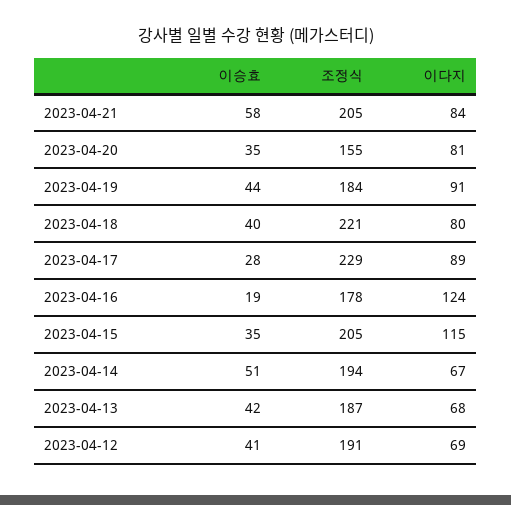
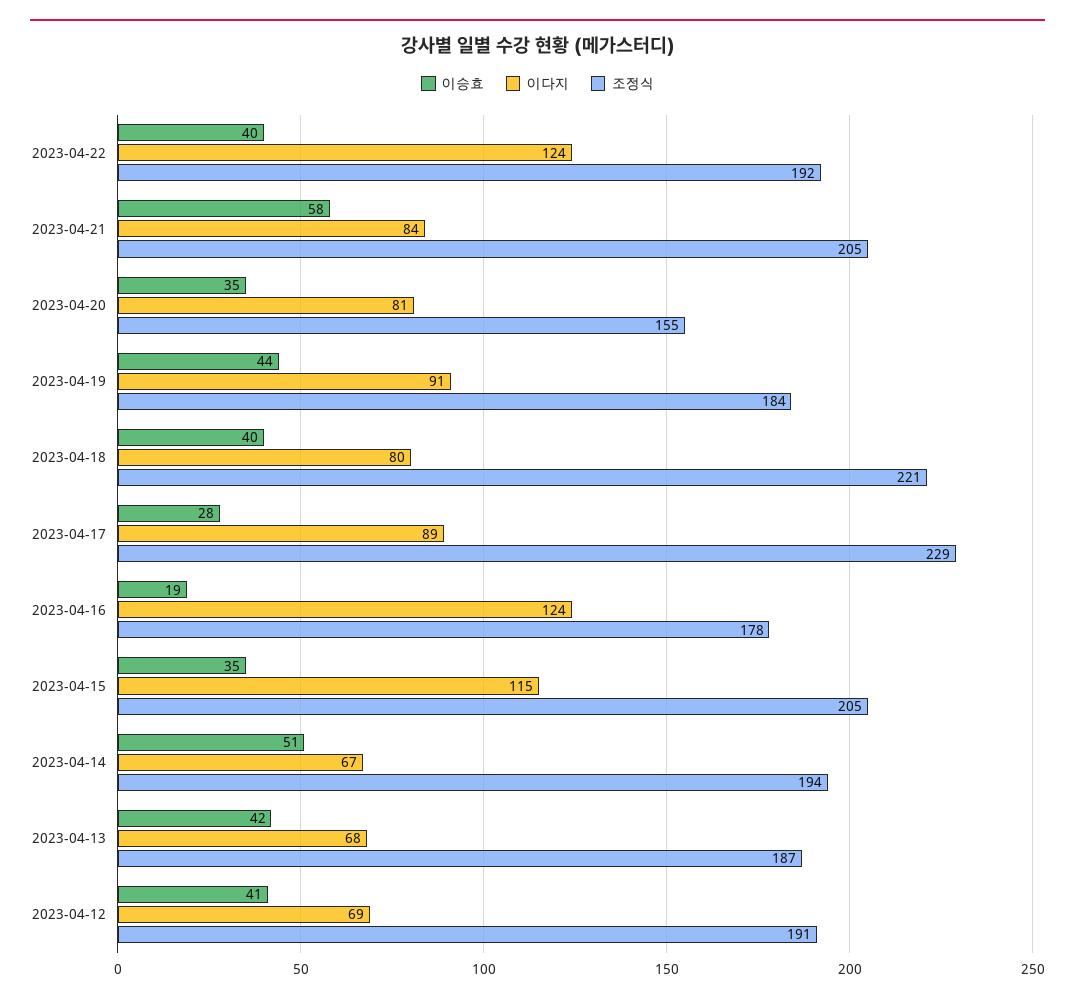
이승효, 2023-04-22: none -> 40
이다지, 2023-04-22: none -> 124
조정식, 2023-04-22: none -> 192

